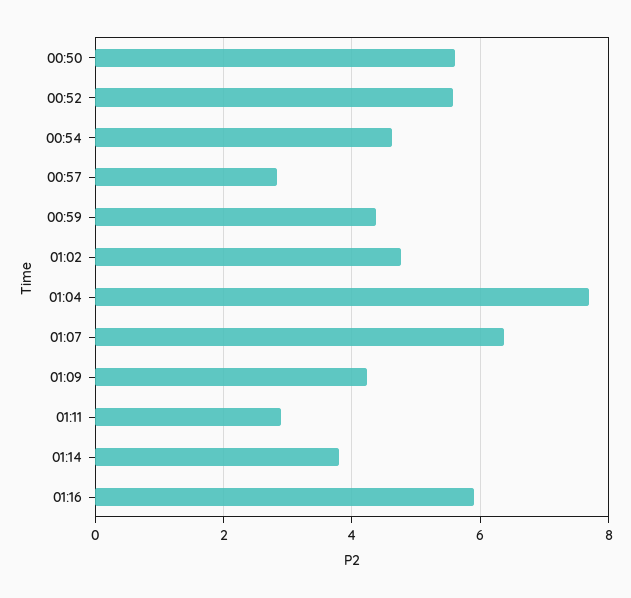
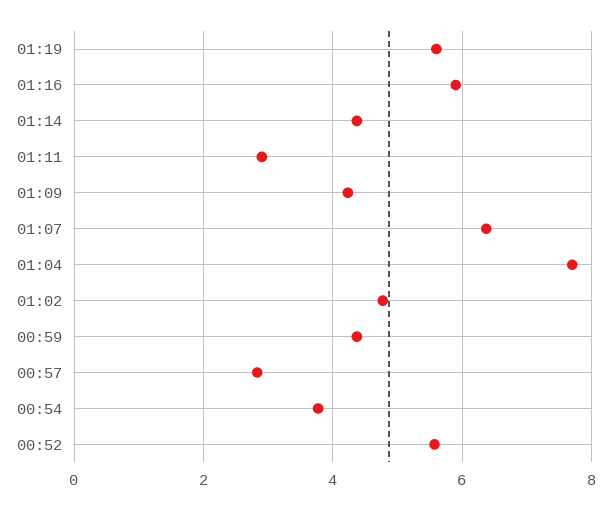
00:50: 5.6 -> none
00:54: 4.6 -> 3.8
01:14: 3.8 -> 4.4
01:19: none -> 5.6

